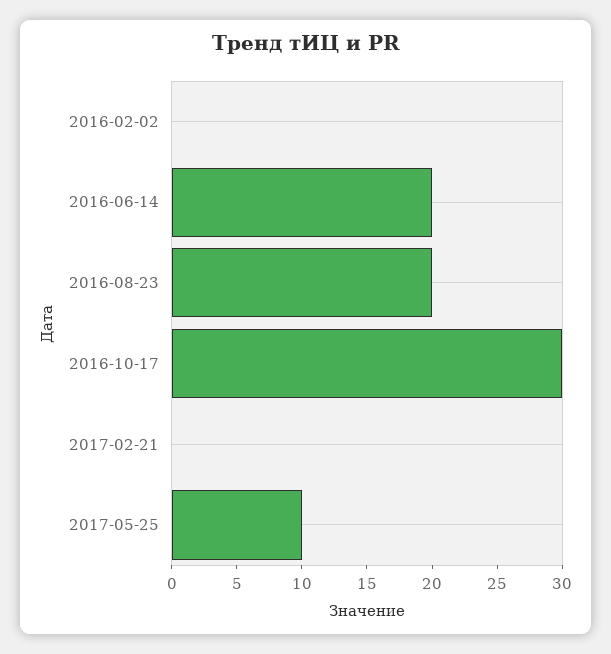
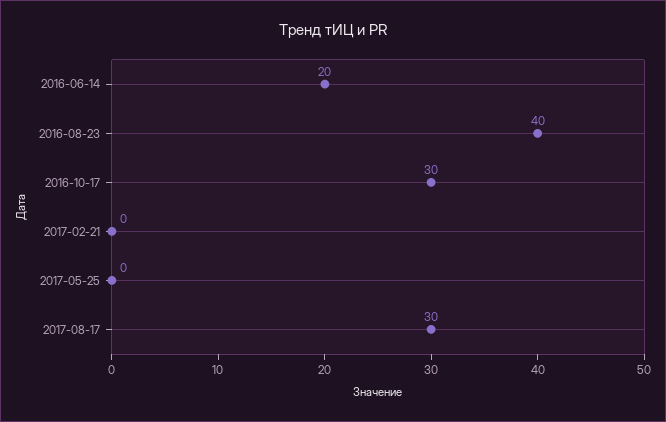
2016-02-02: 0 -> none
2016-08-23: 20 -> 40
2017-05-25: 10 -> 0
2017-08-17: none -> 30

